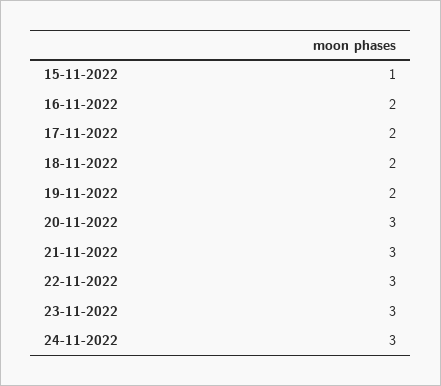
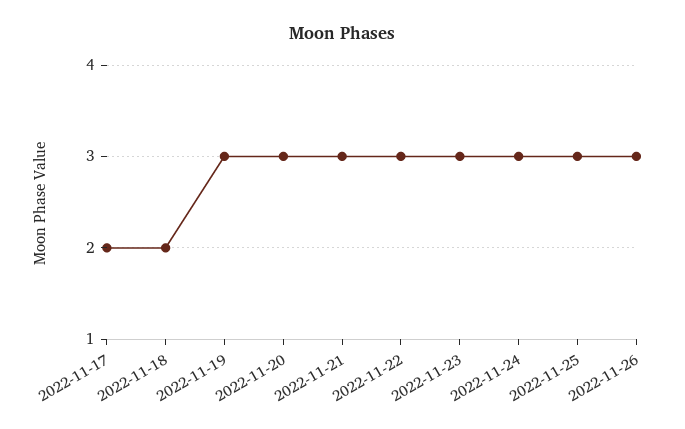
15-11-2022: 1 -> none
16-11-2022: 2 -> none
19-11-2022: 2 -> 3
2022-11-25: none -> 3
2022-11-26: none -> 3

